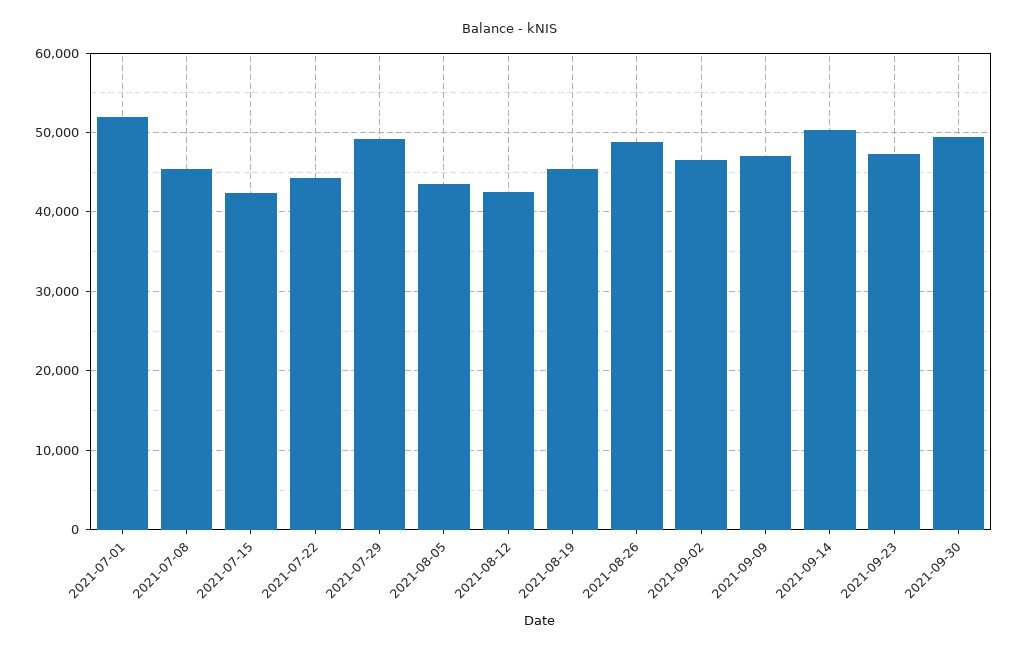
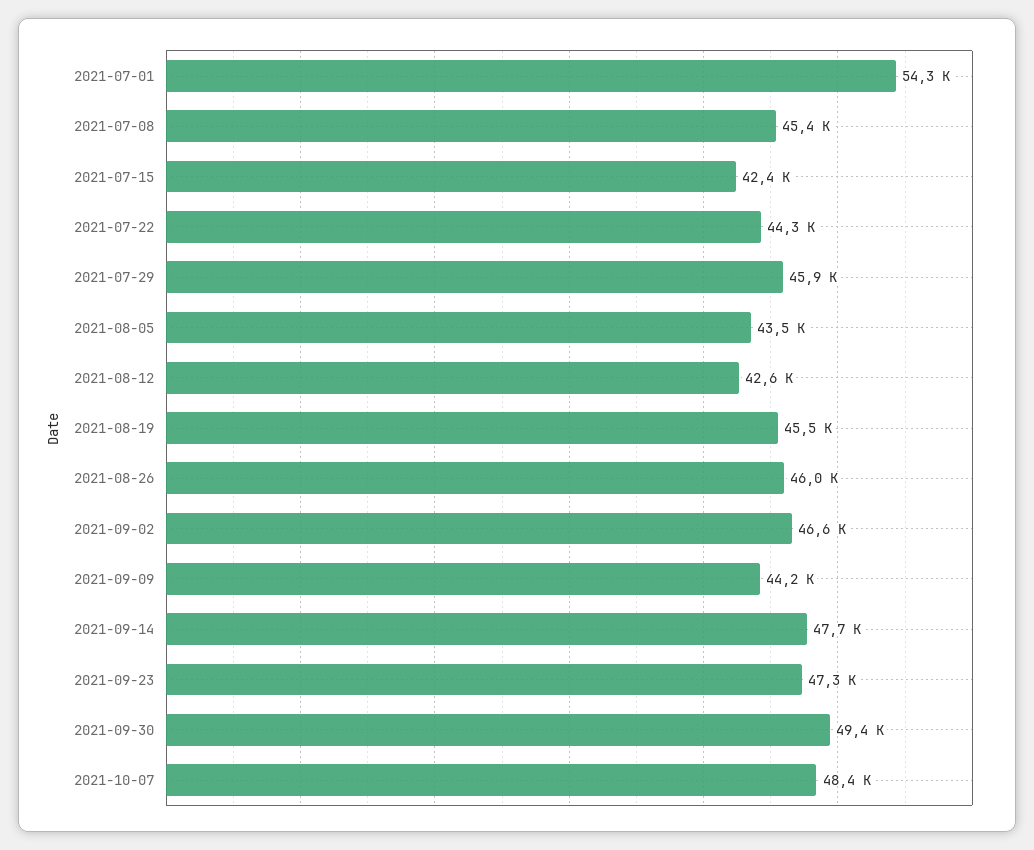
2021-07-01: 52000 -> 54300
2021-07-29: 49000 -> 45900
2021-08-26: 49000 -> 46000
2021-09-09: 47000 -> 44200
2021-09-14: 50000 -> 47700
2021-10-07: none -> 48400

